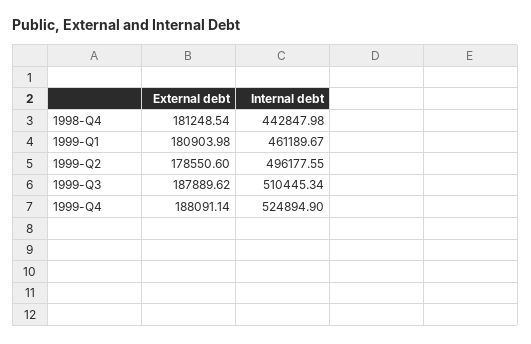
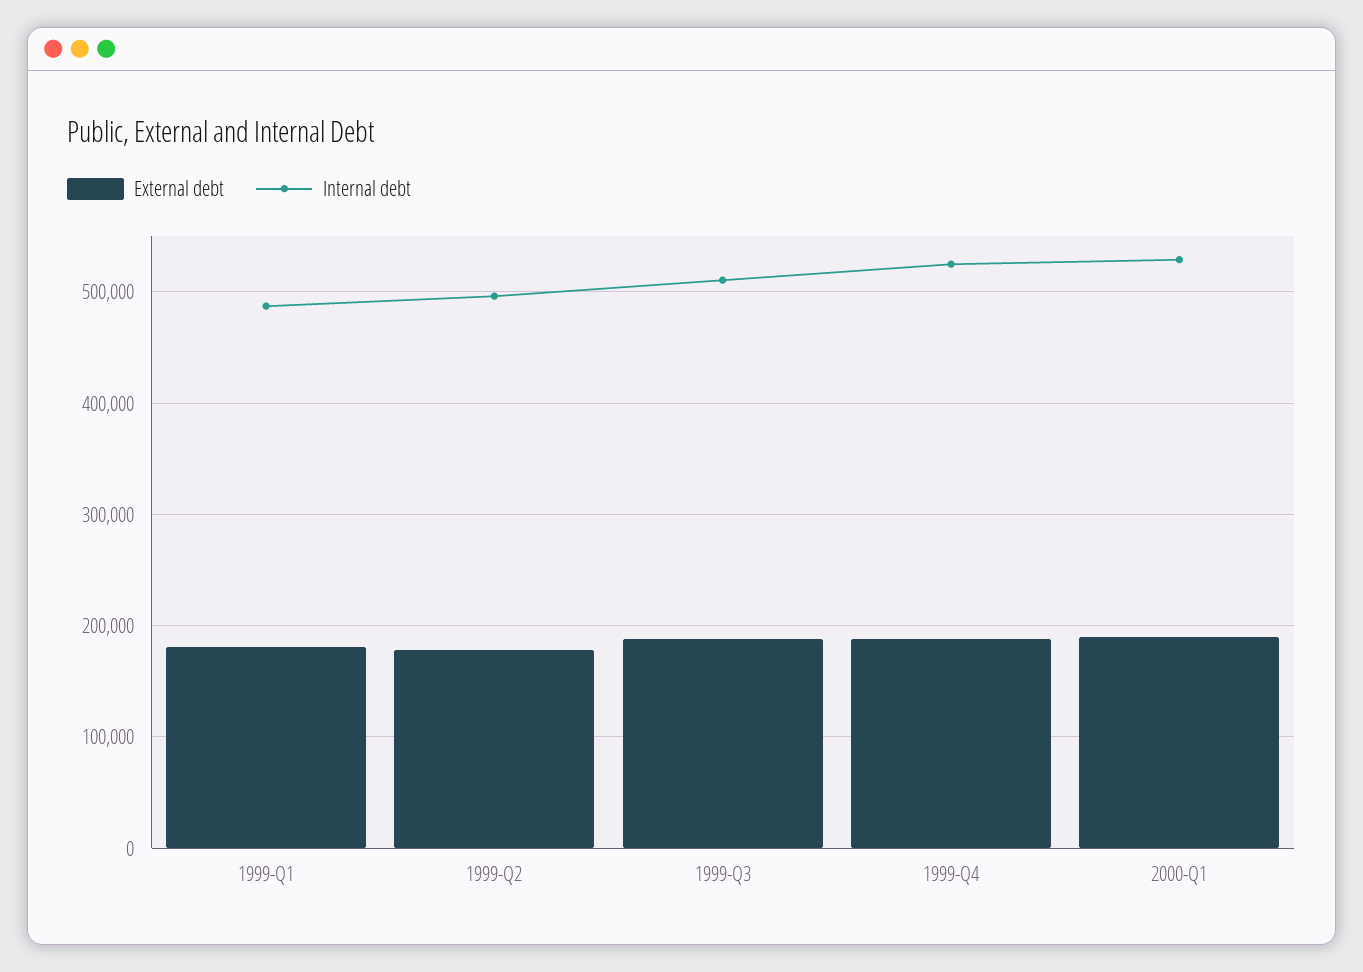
External debt, 1998-Q4: 181248.54 -> none
Internal debt, 1998-Q4: 442847.98 -> none
Internal debt, 1999-Q1: 461189.67 -> 490000
External debt, 2000-Q1: none -> 190000
Internal debt, 2000-Q1: none -> 530000

